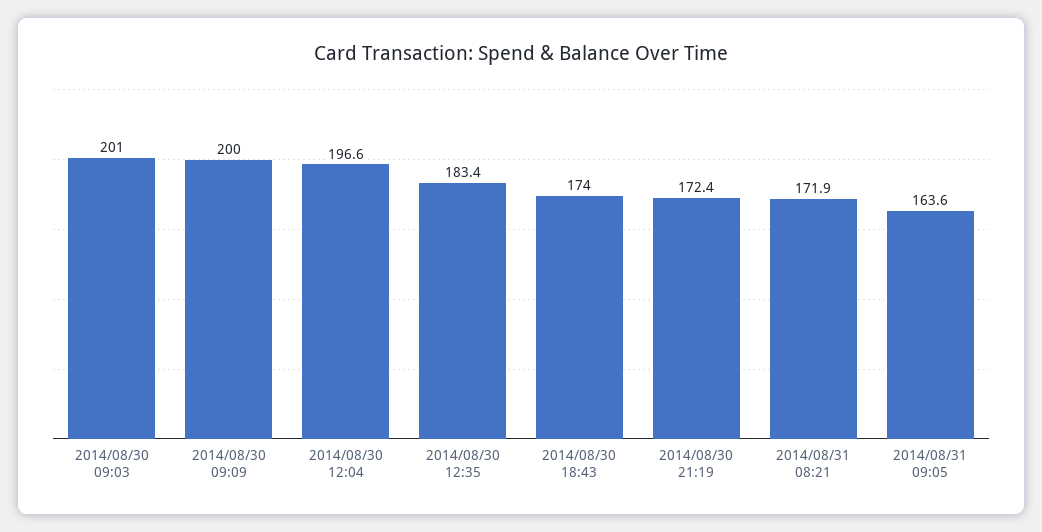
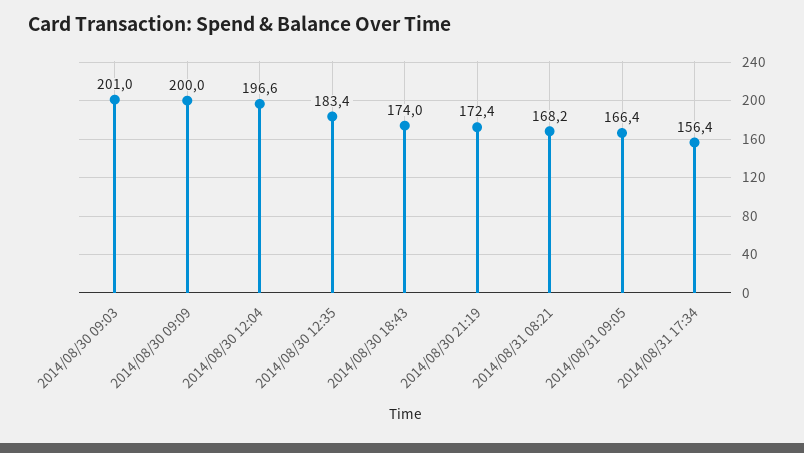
2014/08/31 08:21: 171.9 -> 168.2
2014/08/31 09:05: 163.6 -> 166.4
2014/08/31 17:34: none -> 156.4

